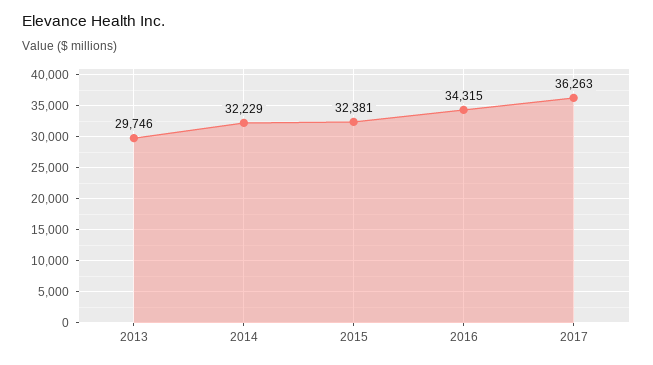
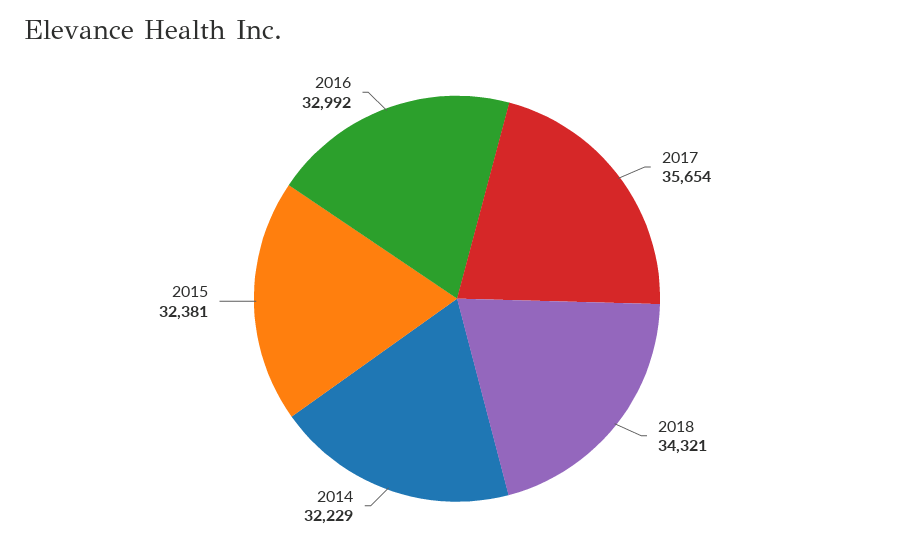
2013: 29746 -> none
2016: 34315 -> 32992
2017: 36263 -> 35654
2018: none -> 34321

